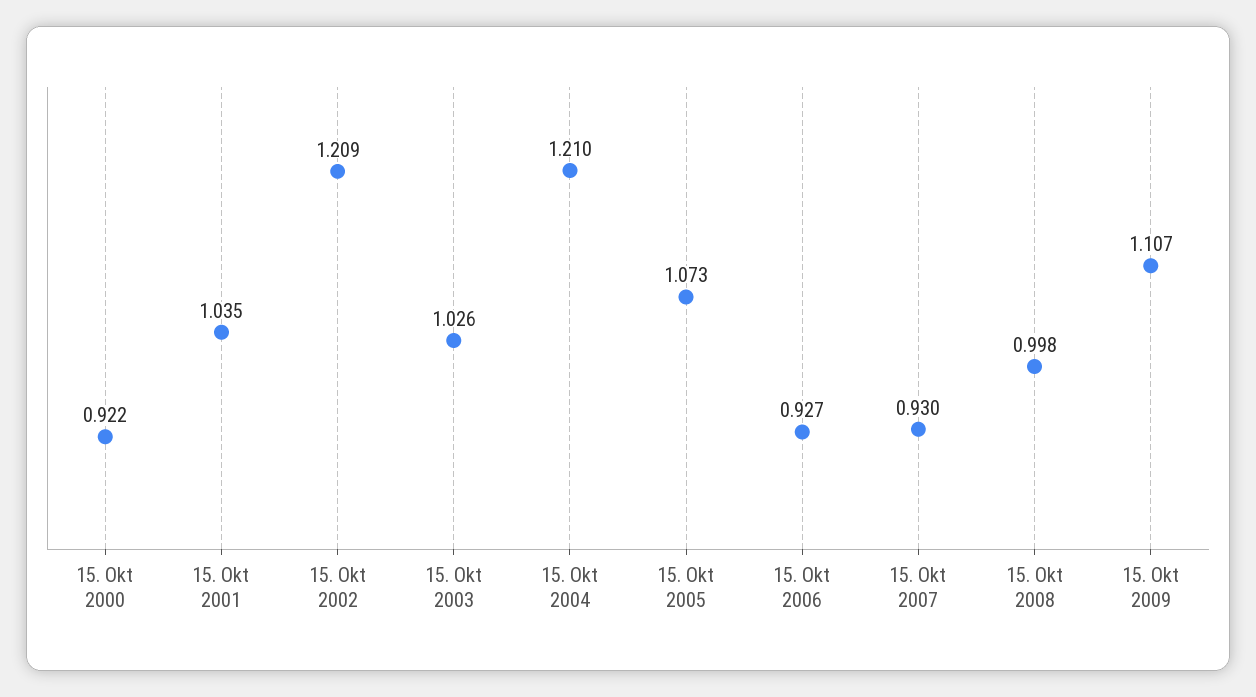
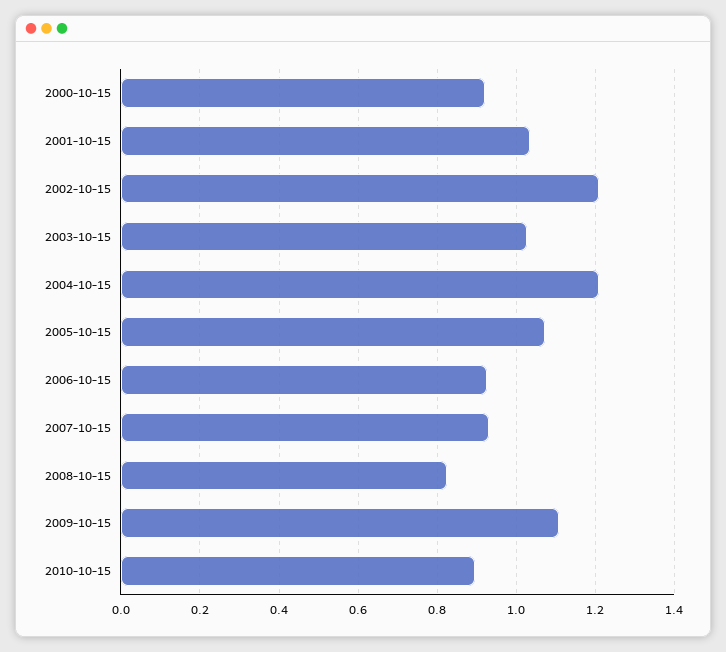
15. Okt 2008: 0.998 -> 0.82
2010-10-15: none -> 0.9

